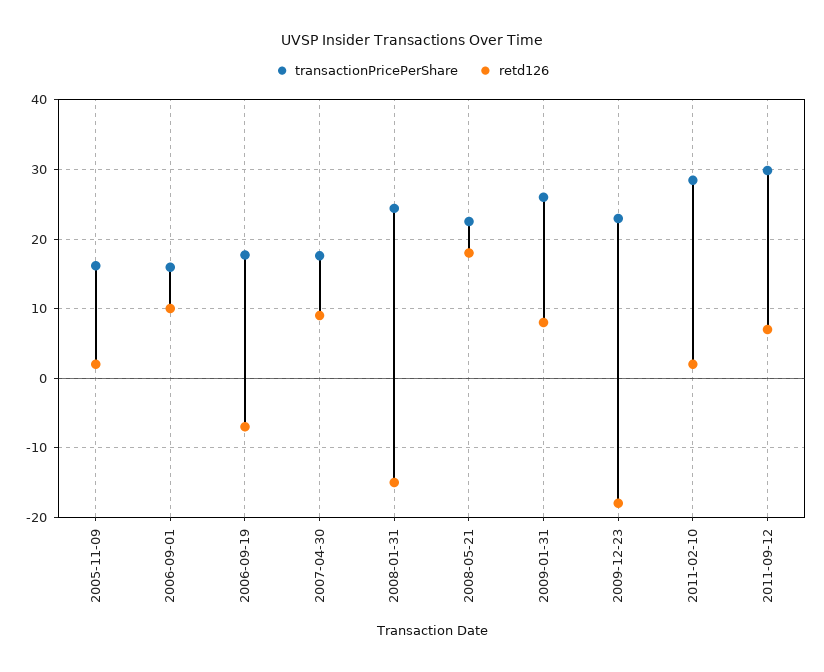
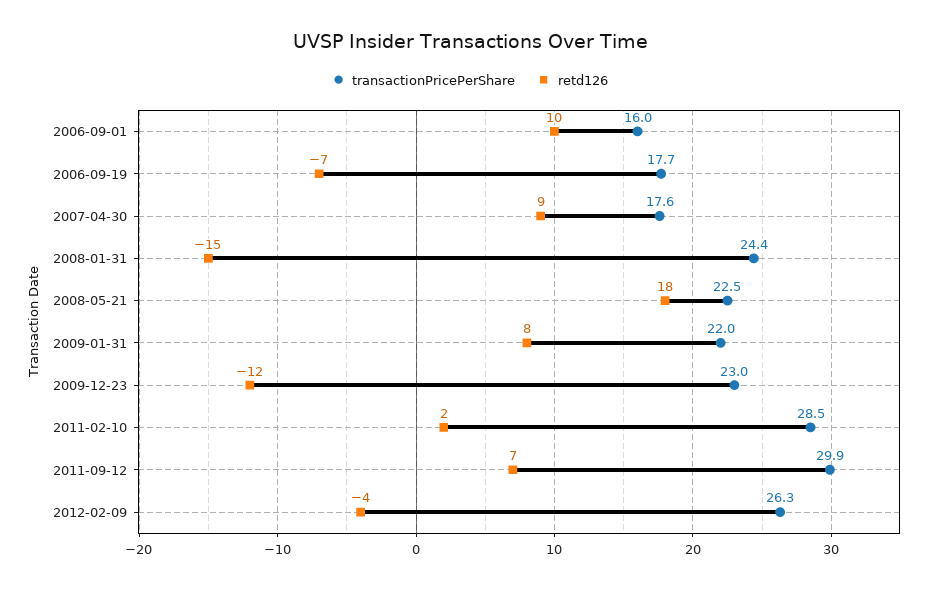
transactionPricePerShare, 2005-11-09: 16 -> none
retd126, 2005-11-09: 2 -> none
transactionPricePerShare, 2009-01-31: 26 -> 22
retd126, 2009-12-23: -18 -> -12
transactionPricePerShare, 2012-02-09: none -> 26.3
retd126, 2012-02-09: none -> -4

